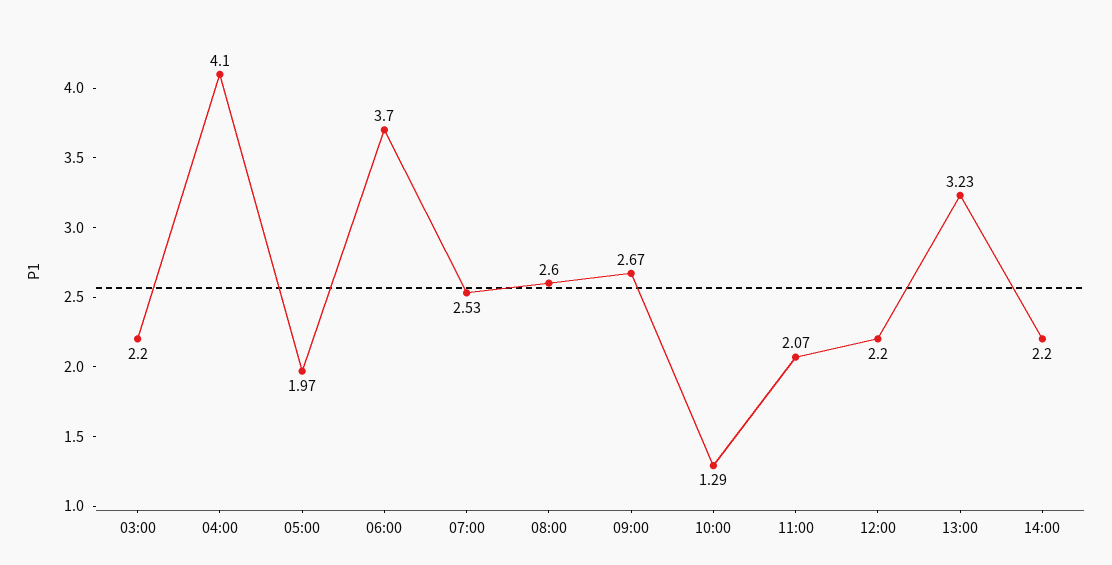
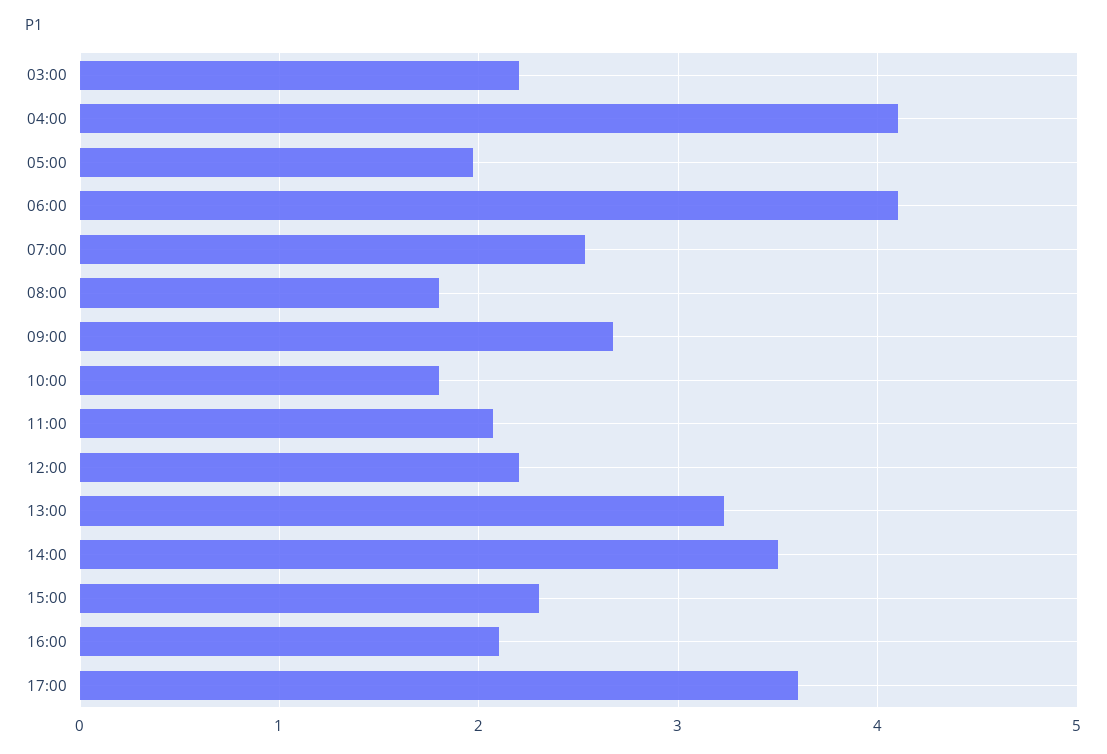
06:00: 3.7 -> 4.1
08:00: 2.6 -> 1.8
10:00: 1.29 -> 1.8
14:00: 2.2 -> 3.5
15:00: none -> 2.3
16:00: none -> 2.1
17:00: none -> 3.6

